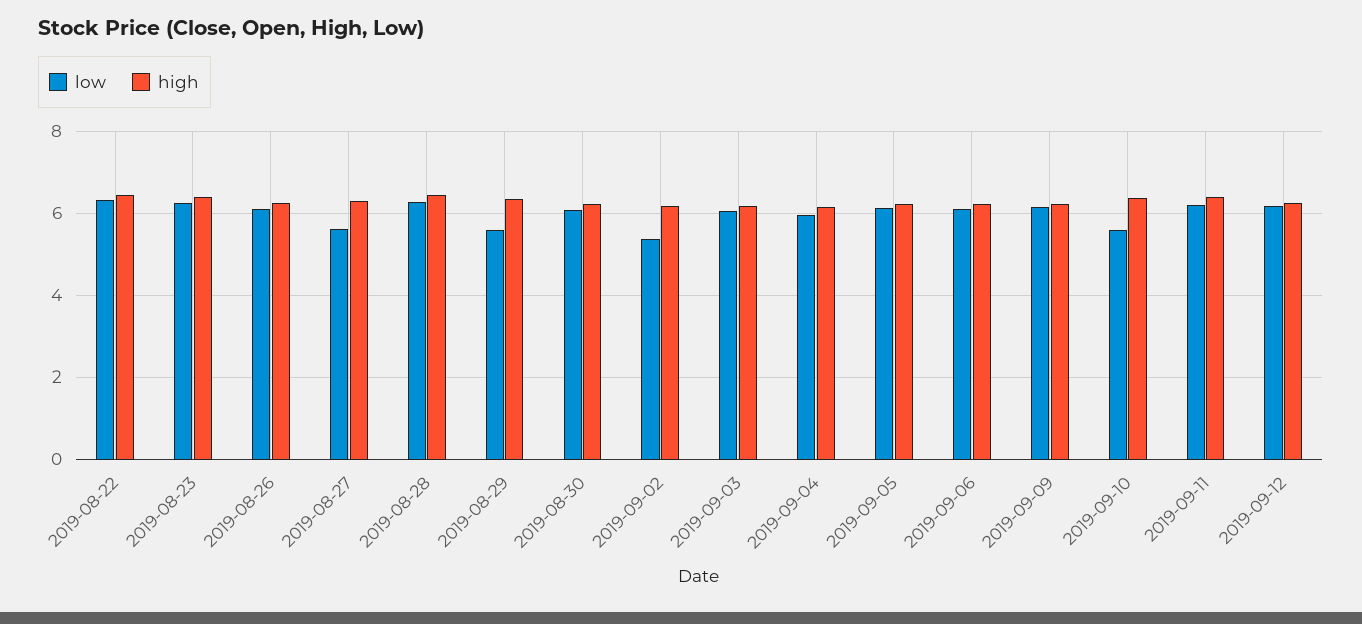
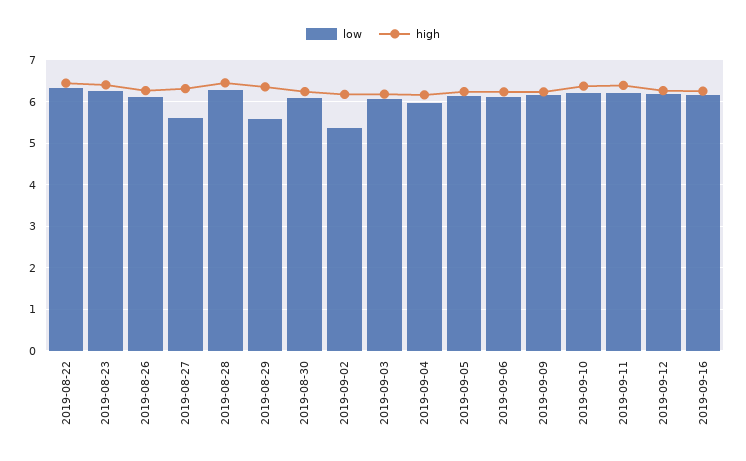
low, 2019-09-10: 5.6 -> 6.2
low, 2019-09-16: none -> 6.2
high, 2019-09-16: none -> 6.2

